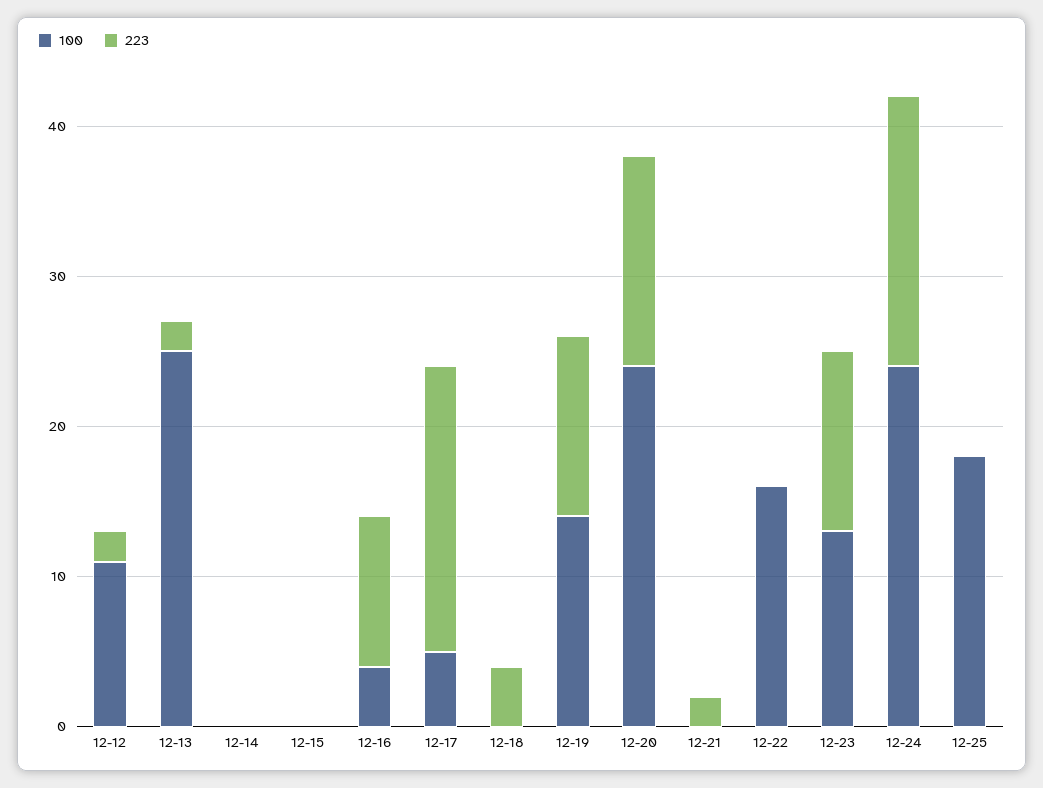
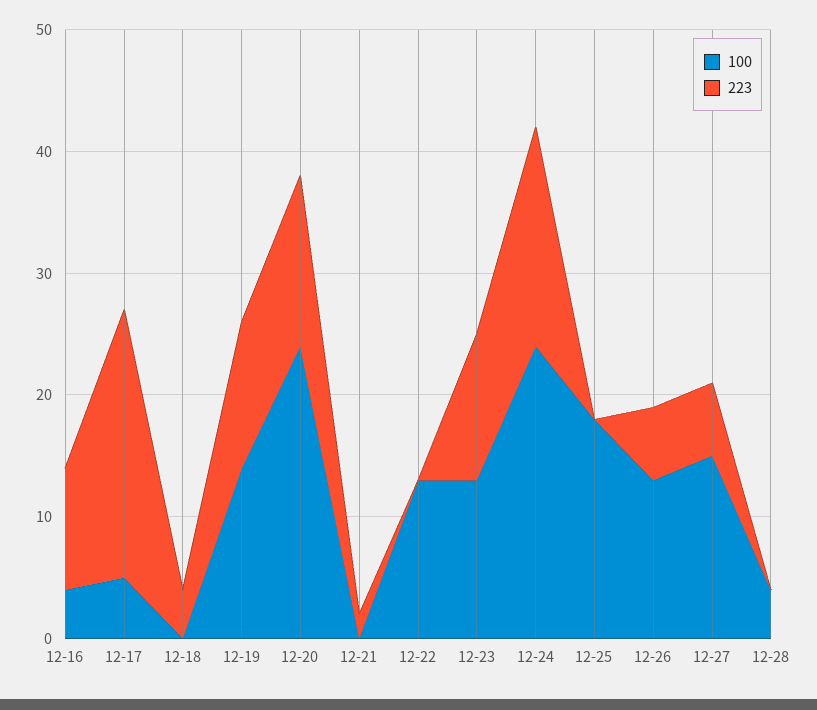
100, 12-12: 11 -> none
223, 12-12: 2 -> none
100, 12-13: 25 -> none
223, 12-13: 2 -> none
100, 12-14: 0 -> none
223, 12-14: 0 -> none
100, 12-15: 0 -> none
223, 12-15: 0 -> none
223, 12-17: 19 -> 22
100, 12-22: 16 -> 13
100, 12-26: none -> 13
223, 12-26: none -> 6
100, 12-27: none -> 15
223, 12-27: none -> 6
100, 12-28: none -> 4
223, 12-28: none -> 0

